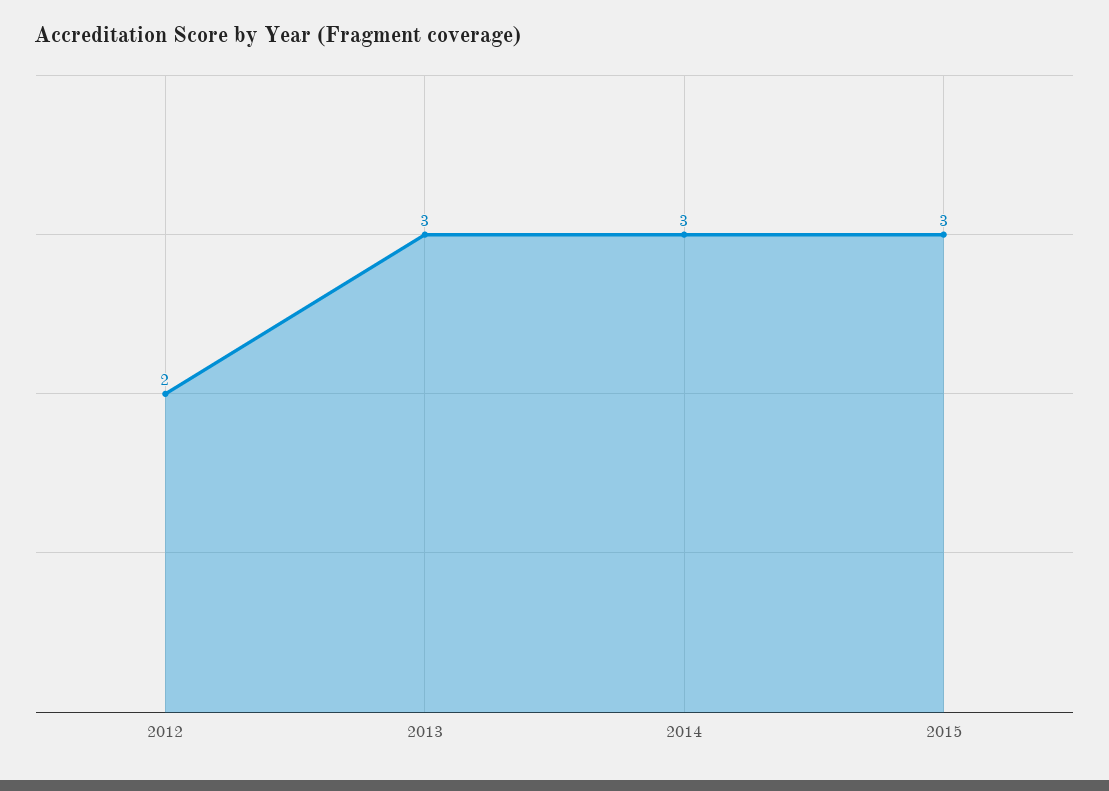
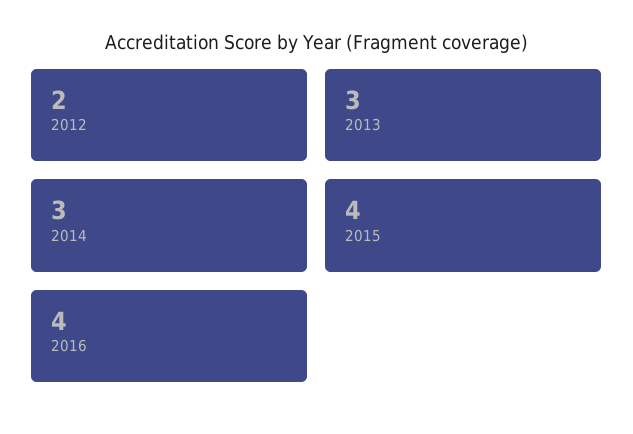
2015: 3 -> 4
2016: none -> 4

